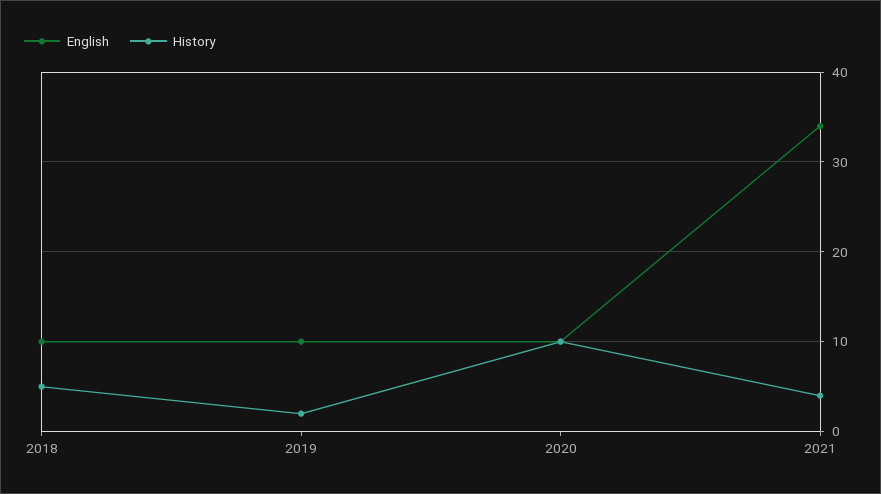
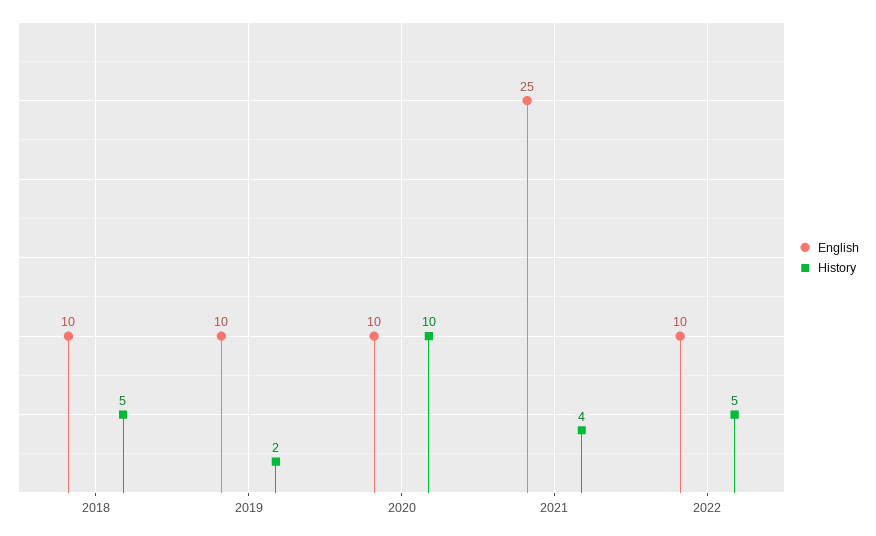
English, 2021: 34 -> 25
English, 2022: none -> 10
History, 2022: none -> 5

